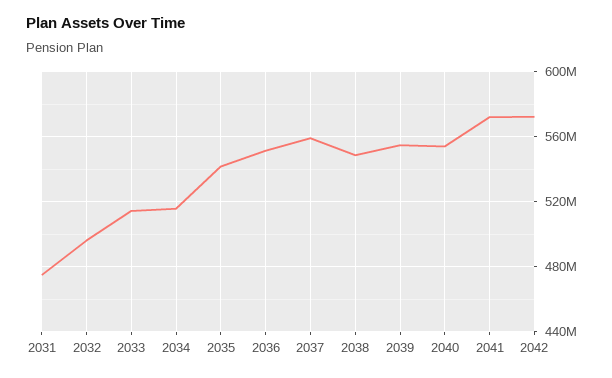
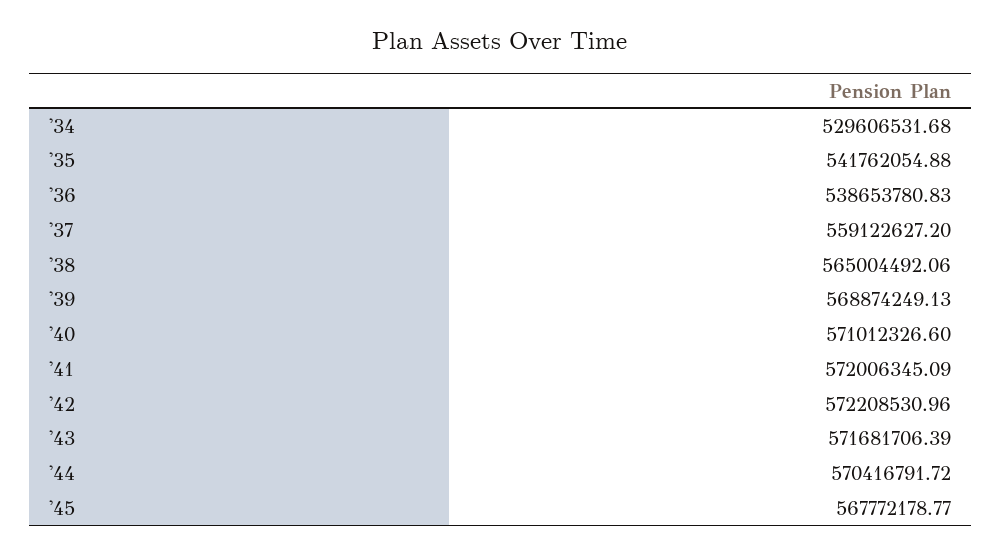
2031: 475000000 -> none
2032: 495000000 -> none
2033: 515000000 -> none
2034: 515000000 -> 529606531.68
2036: 550000000 -> 538653780.83
2038: 550000000 -> 565004492.06
2039: 555000000 -> 568874249.13
2040: 555000000 -> 571012326.6
'43: none -> 571681706.39
'44: none -> 570416791.72
'45: none -> 567772178.77

